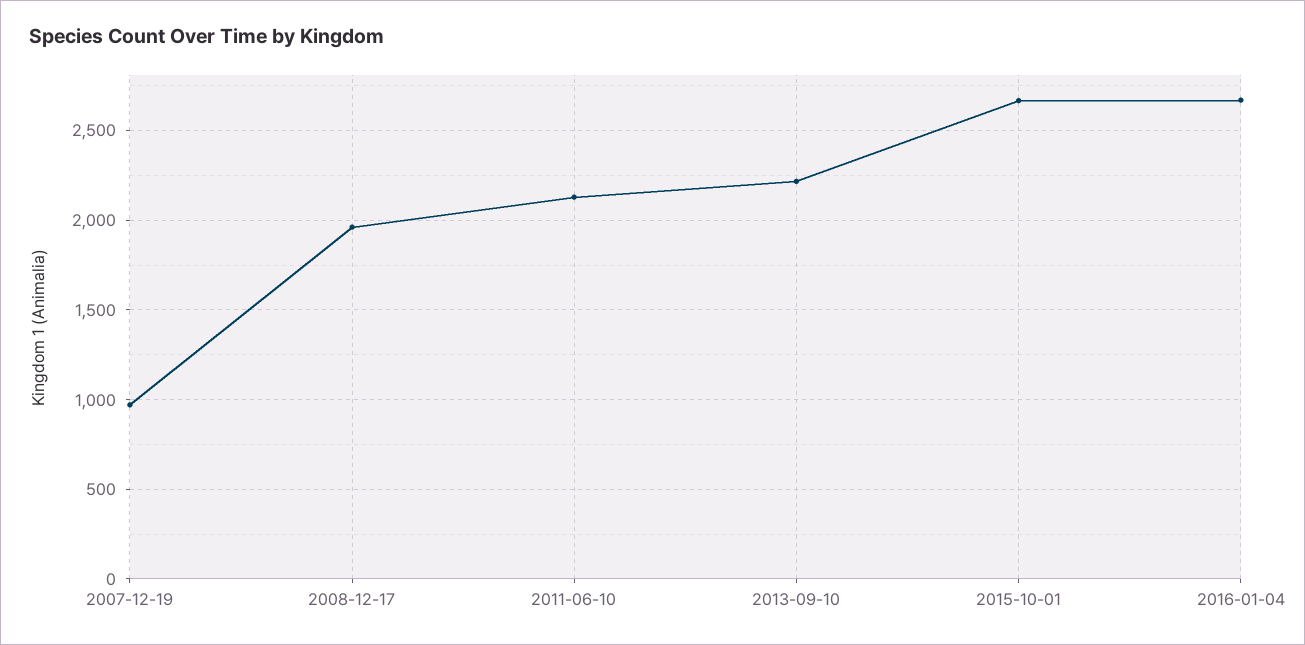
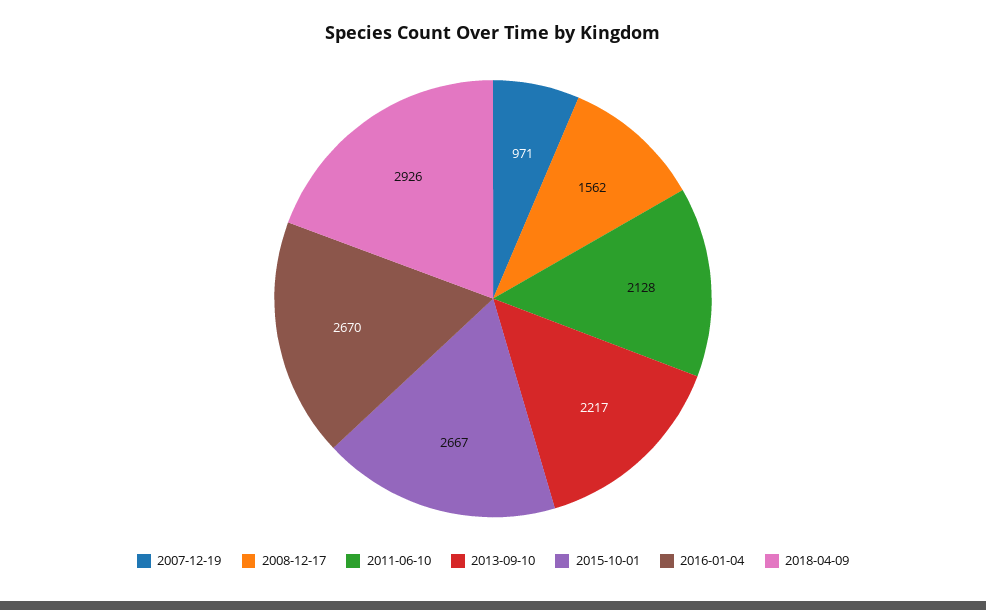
2008-12-17: 1950 -> 1562
2018-04-09: none -> 2926

